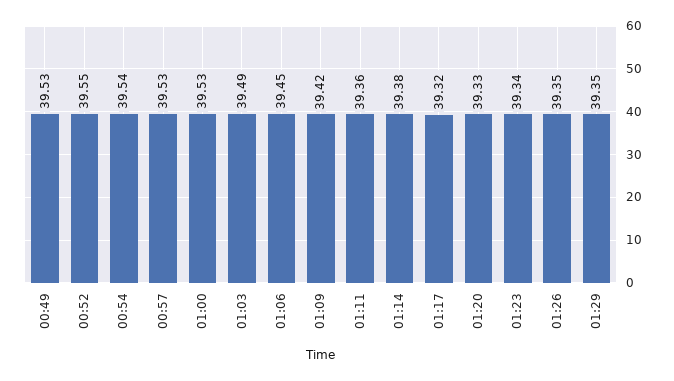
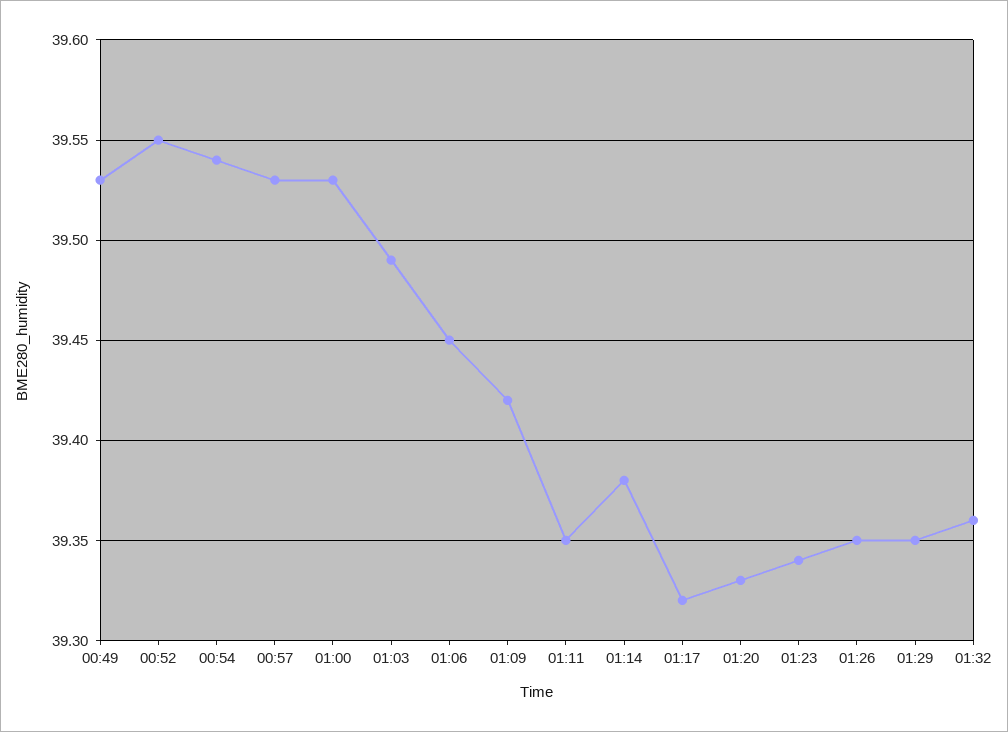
01:11: 39.36 -> 39.35
01:32: none -> 39.36

